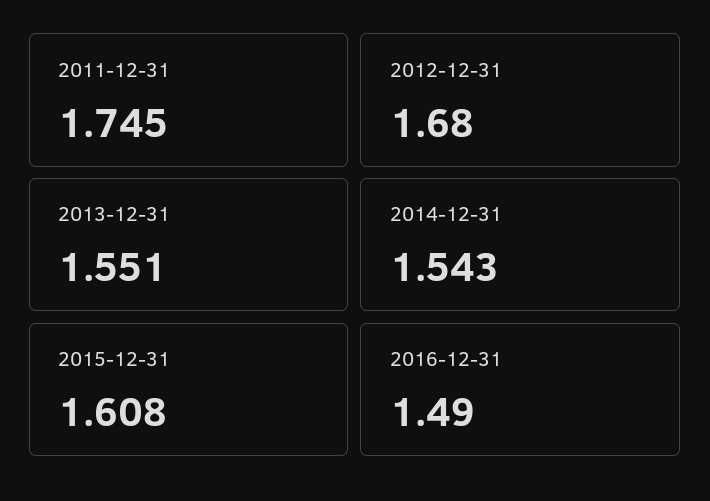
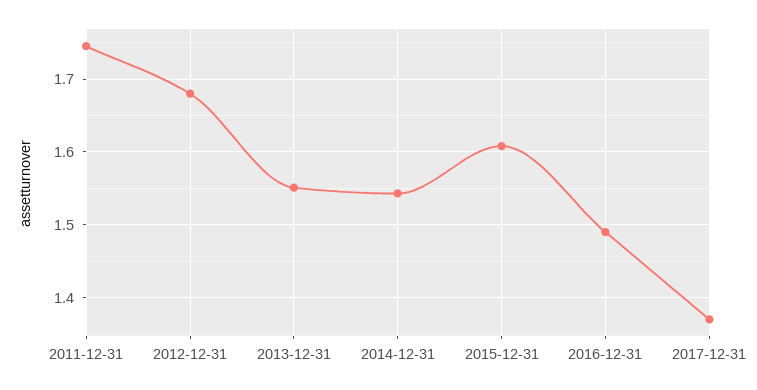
2017-12-31: none -> 1.37

